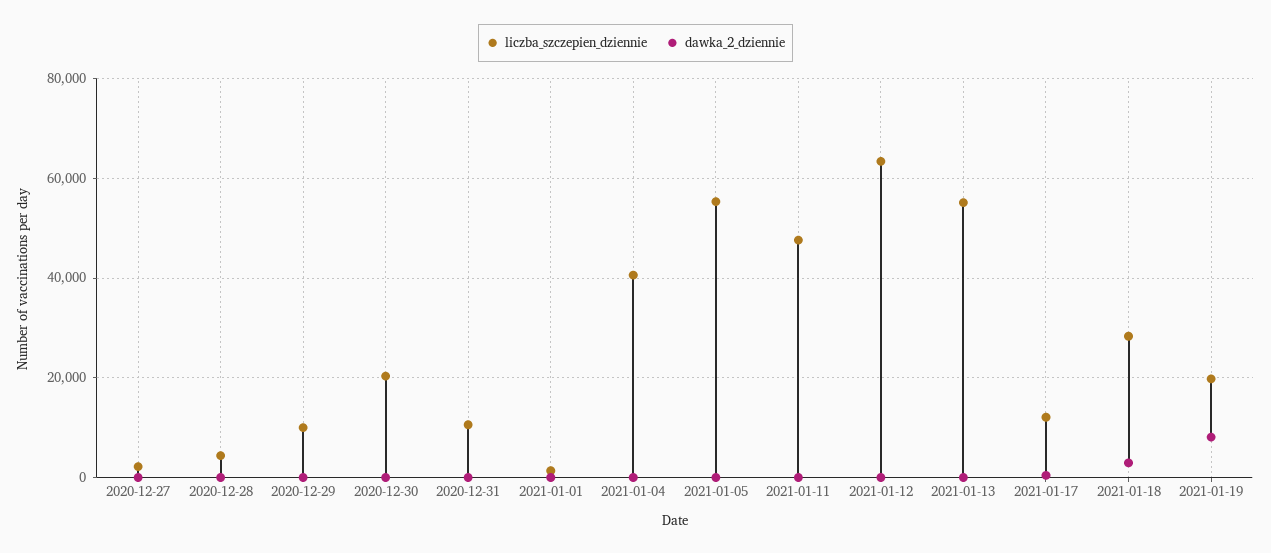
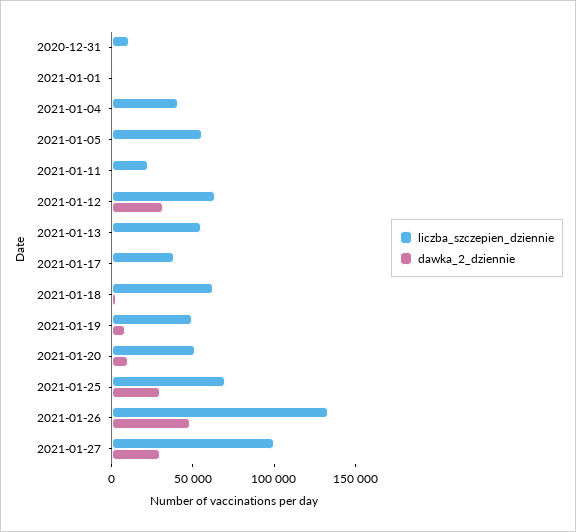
liczba_szczepien_dziennie, 2020-12-27: 2000 -> none
dawka_2_dziennie, 2020-12-27: 0 -> none
liczba_szczepien_dziennie, 2020-12-28: 4000 -> none
dawka_2_dziennie, 2020-12-28: 0 -> none
liczba_szczepien_dziennie, 2020-12-29: 10000 -> none
dawka_2_dziennie, 2020-12-29: 0 -> none
liczba_szczepien_dziennie, 2020-12-30: 20000 -> none
dawka_2_dziennie, 2020-12-30: 0 -> none
liczba_szczepien_dziennie, 2021-01-11: 48000 -> 20000
dawka_2_dziennie, 2021-01-12: 0 -> 30000
liczba_szczepien_dziennie, 2021-01-17: 12000 -> 40000
liczba_szczepien_dziennie, 2021-01-18: 28000 -> 60000
liczba_szczepien_dziennie, 2021-01-19: 20000 -> 50000
liczba_szczepien_dziennie, 2021-01-20: none -> 50000
dawka_2_dziennie, 2021-01-20: none -> 10000
liczba_szczepien_dziennie, 2021-01-25: none -> 70000
dawka_2_dziennie, 2021-01-25: none -> 30000
liczba_szczepien_dziennie, 2021-01-26: none -> 130000
dawka_2_dziennie, 2021-01-26: none -> 50000
liczba_szczepien_dziennie, 2021-01-27: none -> 100000
dawka_2_dziennie, 2021-01-27: none -> 30000

